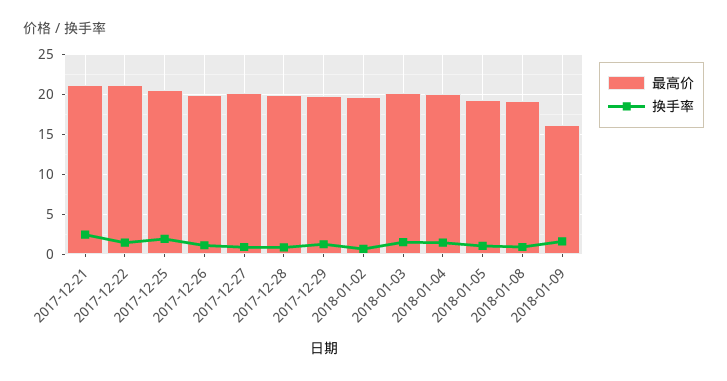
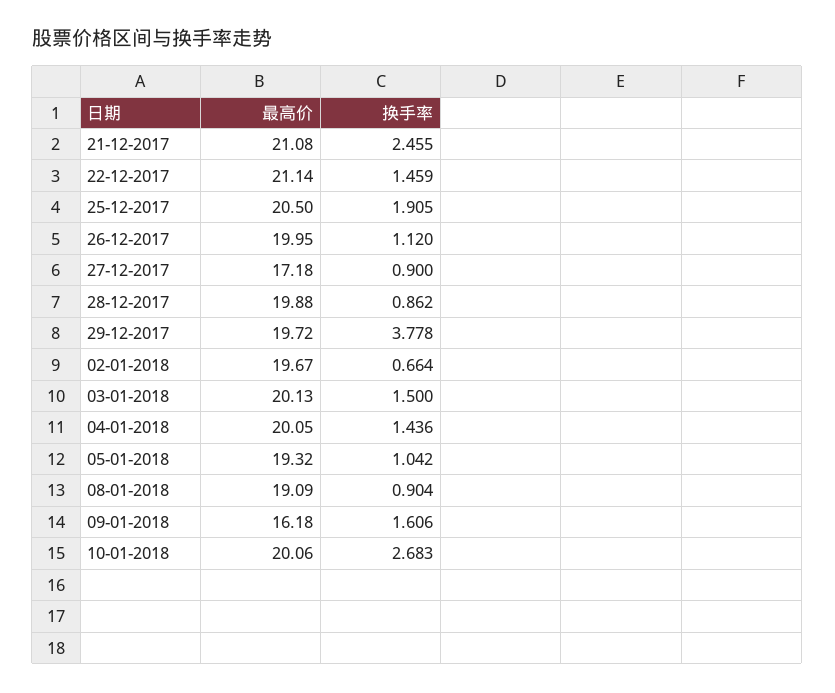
最高价, 2017-12-27: 20 -> 17.18
换手率, 2017-12-29: 1 -> 3.778
最高价, 10-01-2018: none -> 20.06
换手率, 10-01-2018: none -> 2.683

